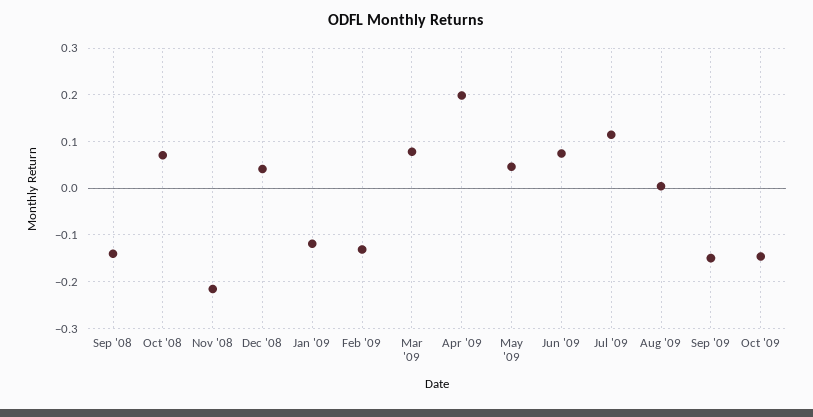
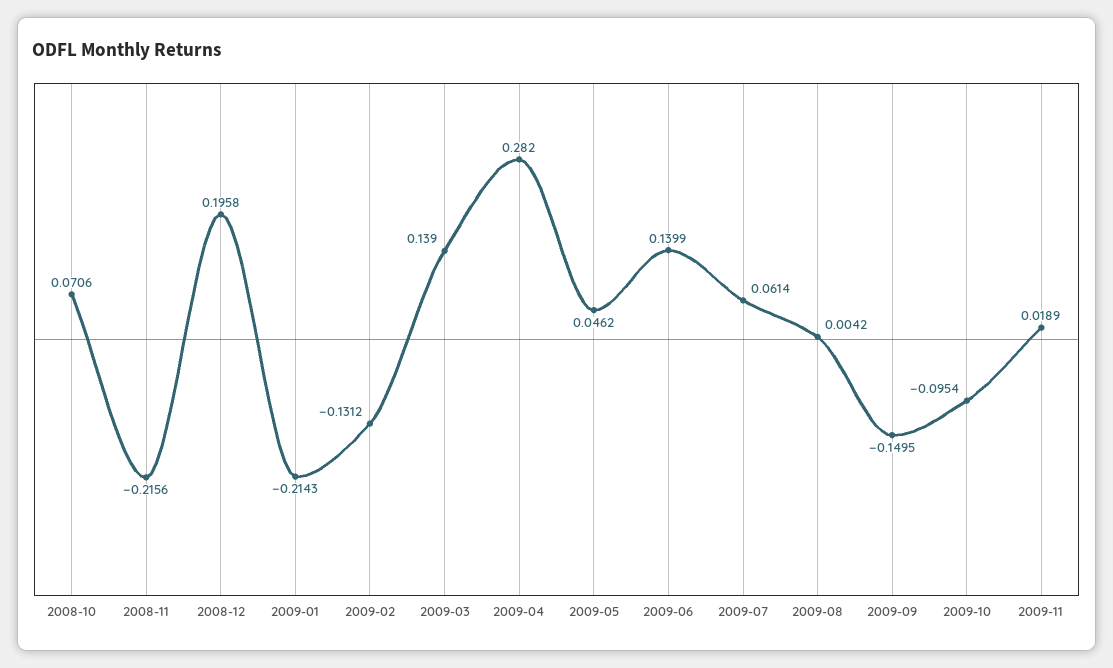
Sep '08: -0.14 -> none
Dec '08: 0.04 -> 0.1958
Jan '09: -0.12 -> -0.2143
Mar '09: 0.08 -> 0.139
Apr '09: 0.2 -> 0.282
Jun '09: 0.08 -> 0.1399
Jul '09: 0.12 -> 0.0614
Oct '09: -0.14 -> -0.0954
2009-11: none -> 0.0189

